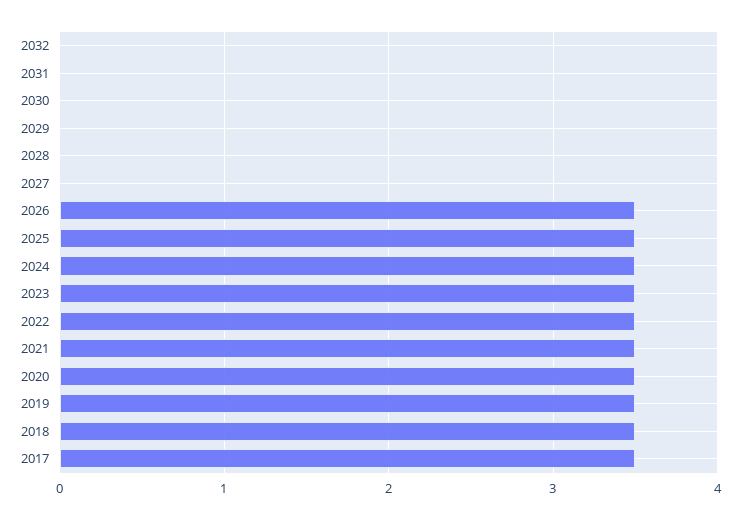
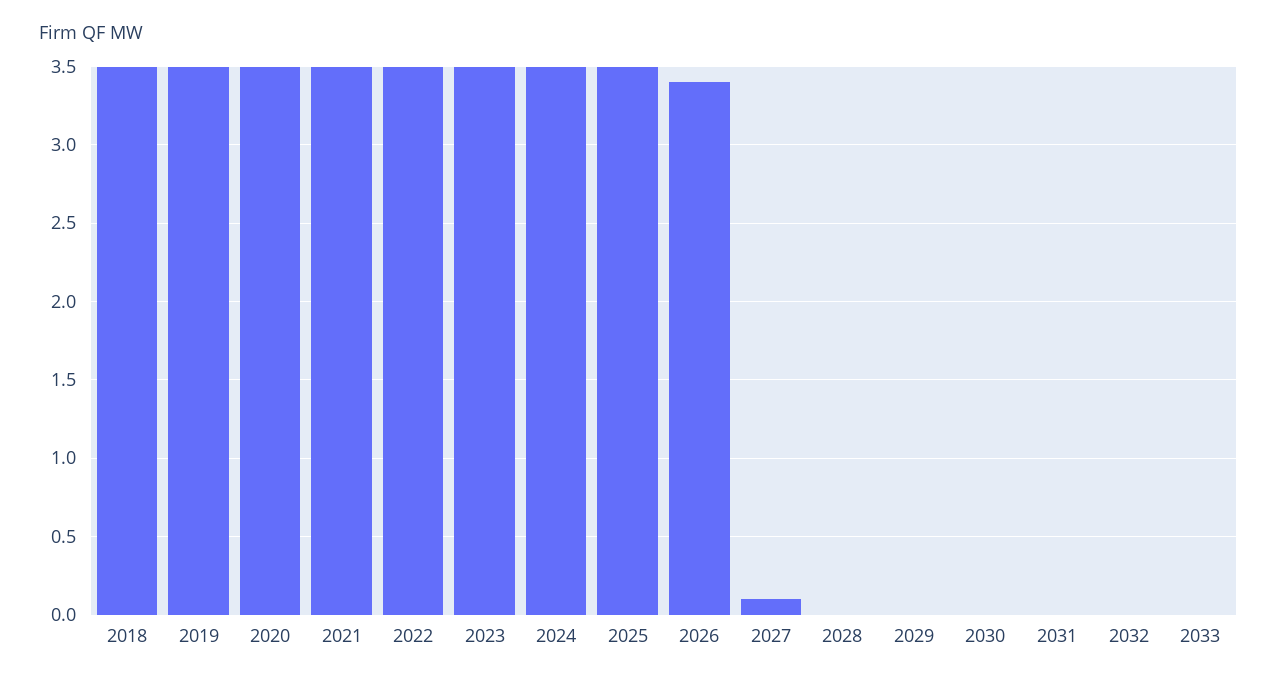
2027: 0 -> 0.1
2026: 3.5 -> 3.4
2017: 3.5 -> none
2033: none -> 0

